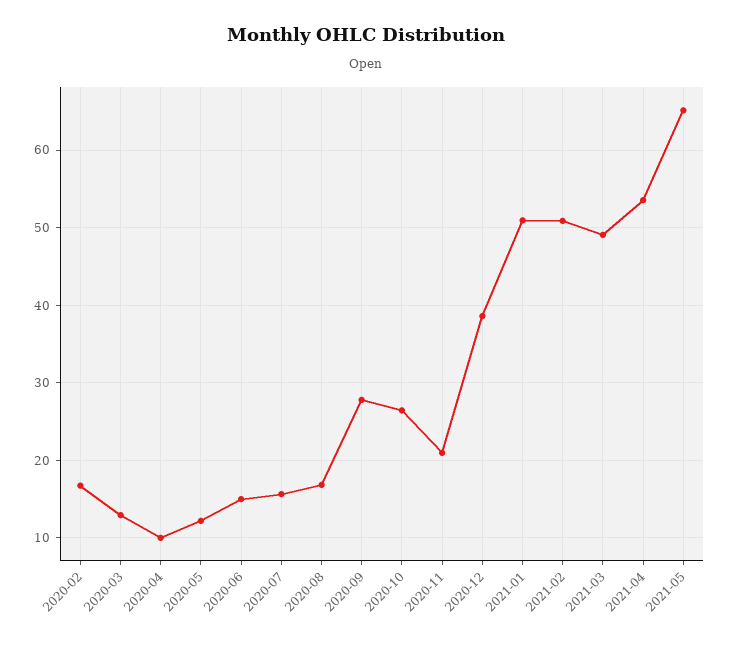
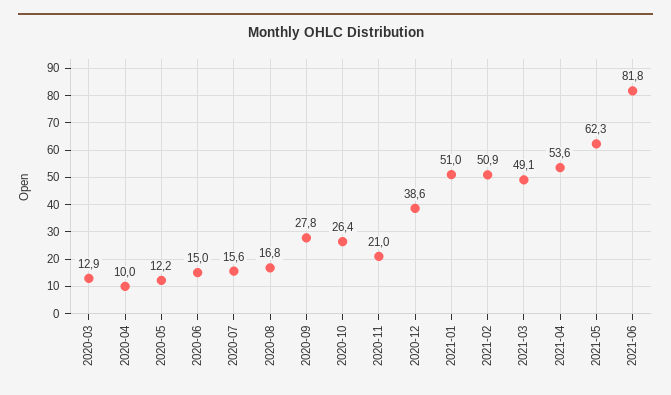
2020-02: 17 -> none
2021-05: 65 -> 62.3
2021-06: none -> 81.8

